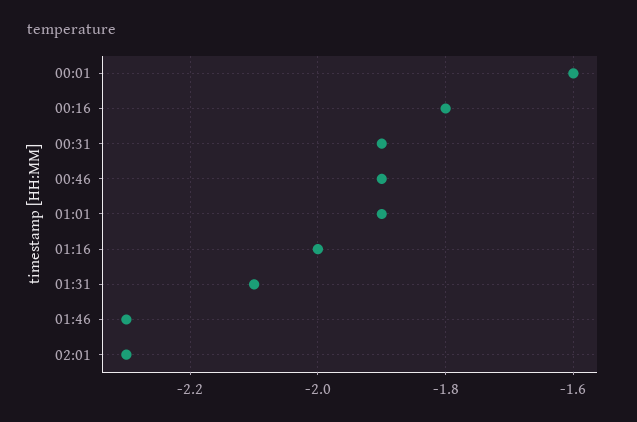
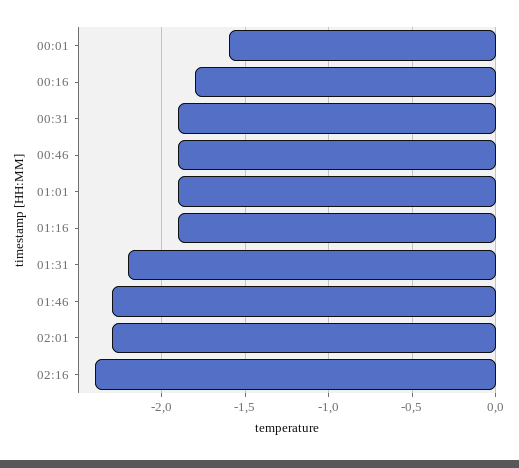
01:16: -2 -> -1.9
01:31: -2.1 -> -2.2
02:16: none -> -2.4

